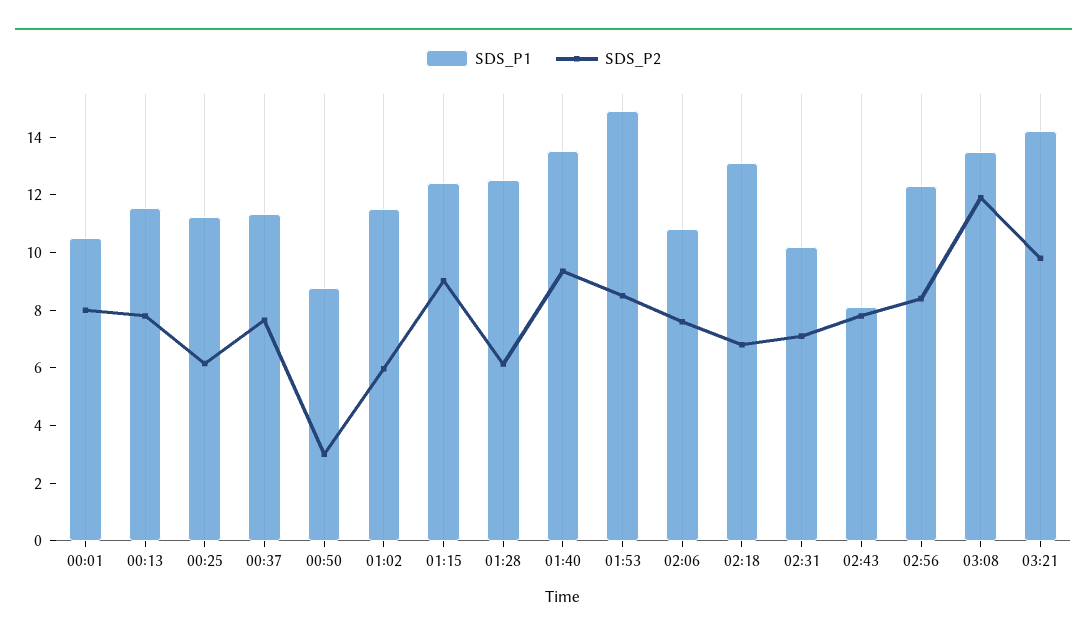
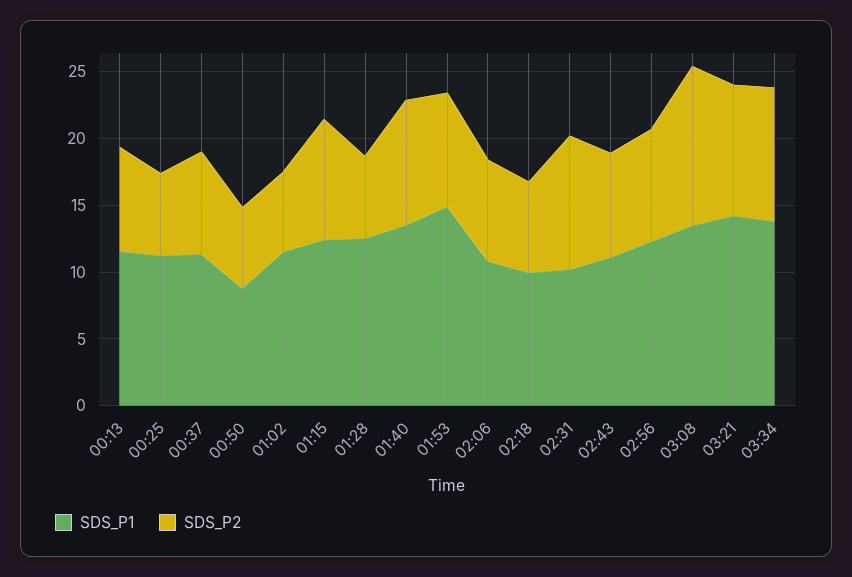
SDS_P1, 00:01: 10.5 -> none
SDS_P2, 00:01: 8 -> none
SDS_P2, 00:50: 3 -> 6
SDS_P1, 02:18: 13 -> 10
SDS_P2, 02:31: 7 -> 10
SDS_P1, 02:43: 8 -> 11
SDS_P1, 03:34: none -> 14
SDS_P2, 03:34: none -> 10

